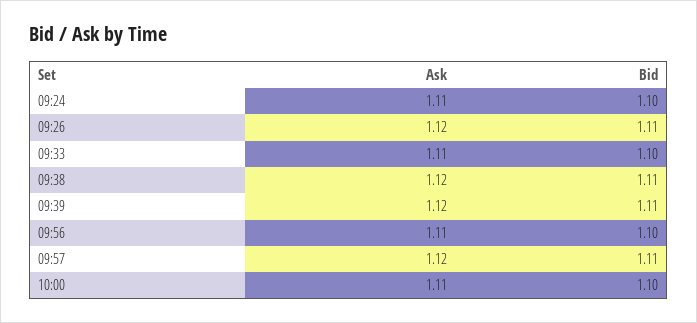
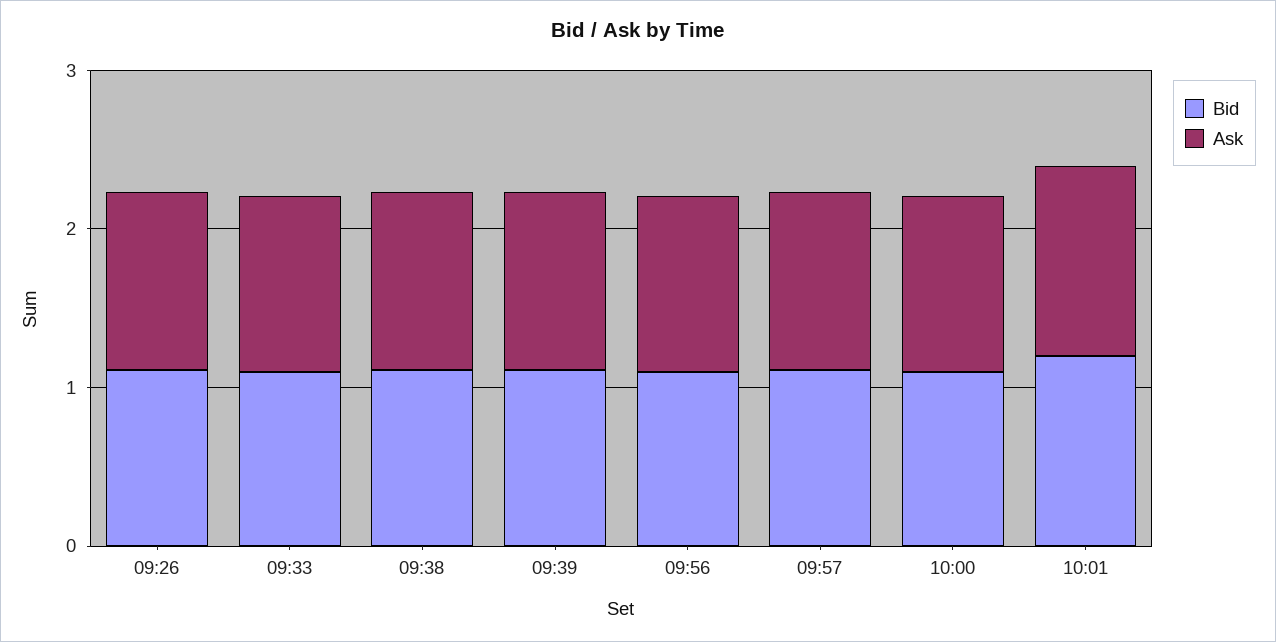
Ask, 09:24: 1.11 -> none
Bid, 09:24: 1.1 -> none
Bid, 10:01: none -> 1.2
Ask, 10:01: none -> 1.2

